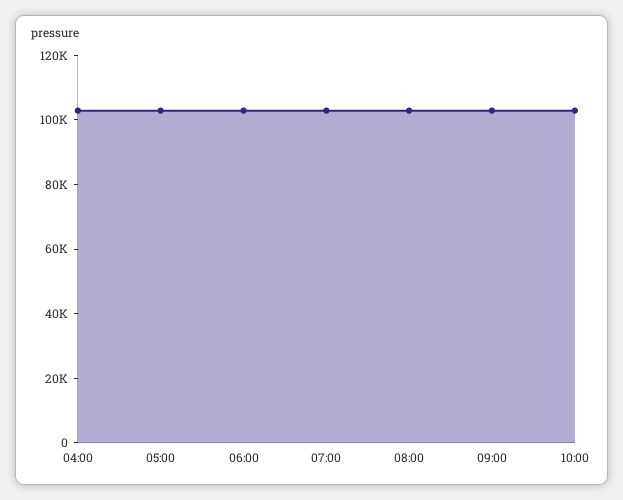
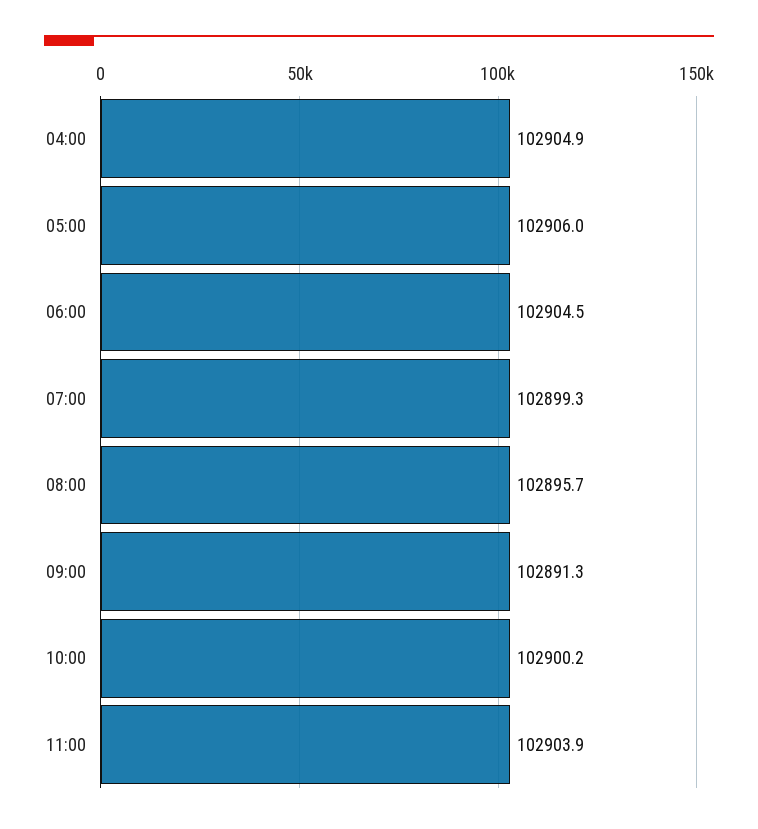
11:00: none -> 102903.9

